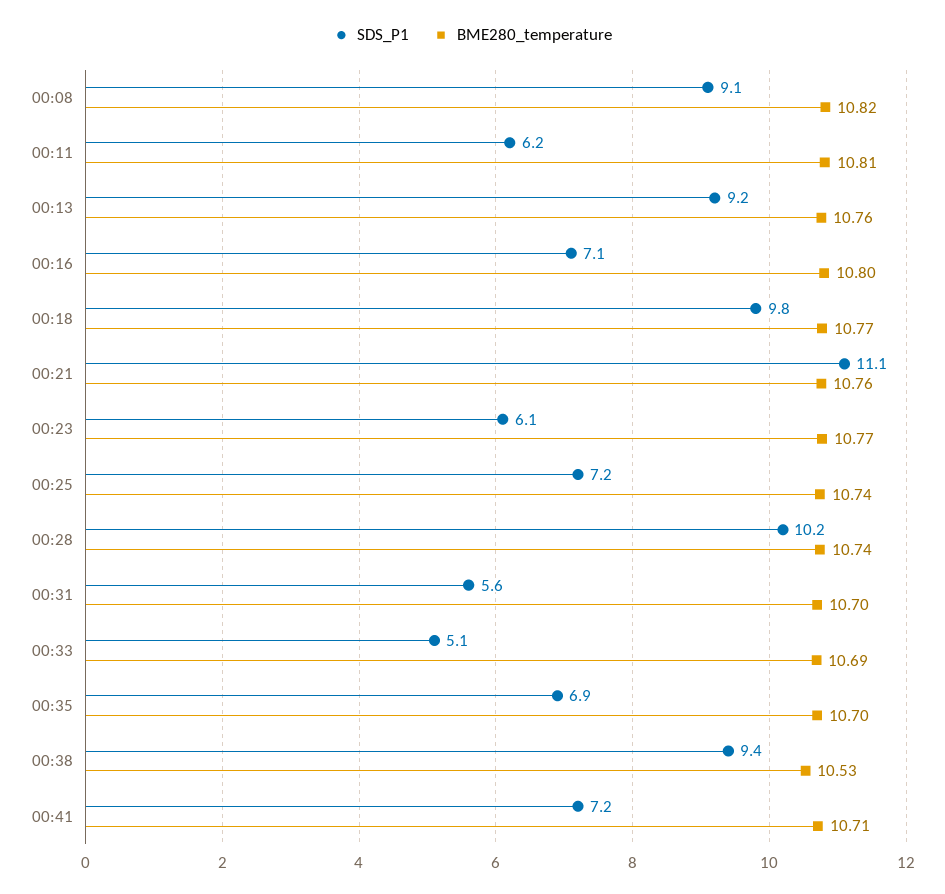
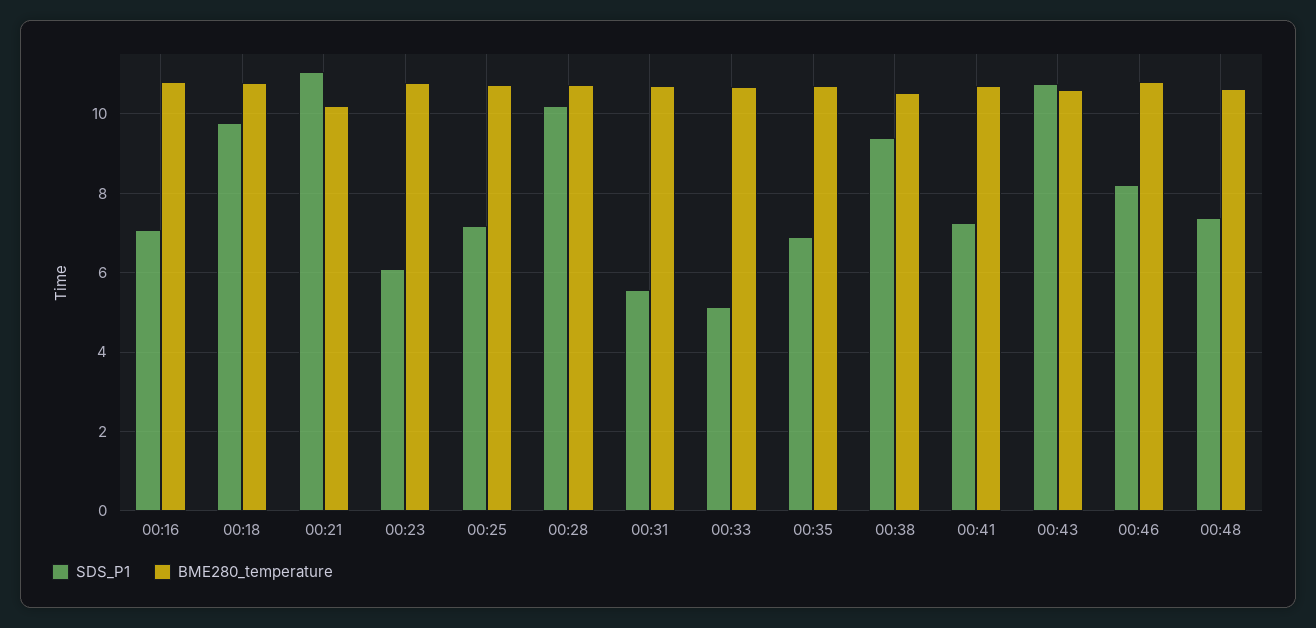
SDS_P1, 00:08: 9.1 -> none
BME280_temperature, 00:08: 10.82 -> none
SDS_P1, 00:11: 6.2 -> none
BME280_temperature, 00:11: 10.81 -> none
SDS_P1, 00:13: 9.2 -> none
BME280_temperature, 00:13: 10.76 -> none
BME280_temperature, 00:21: 10.76 -> 10.2
SDS_P1, 00:43: none -> 10.8
BME280_temperature, 00:43: none -> 10.6
SDS_P1, 00:46: none -> 8.2
BME280_temperature, 00:46: none -> 10.8
SDS_P1, 00:48: none -> 7.4
BME280_temperature, 00:48: none -> 10.6

